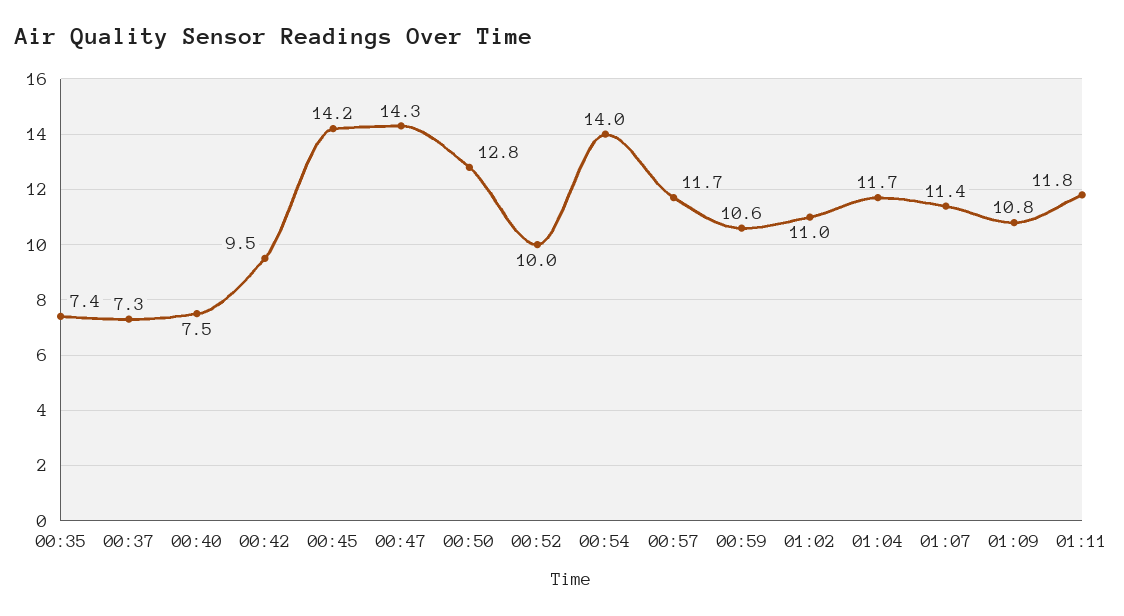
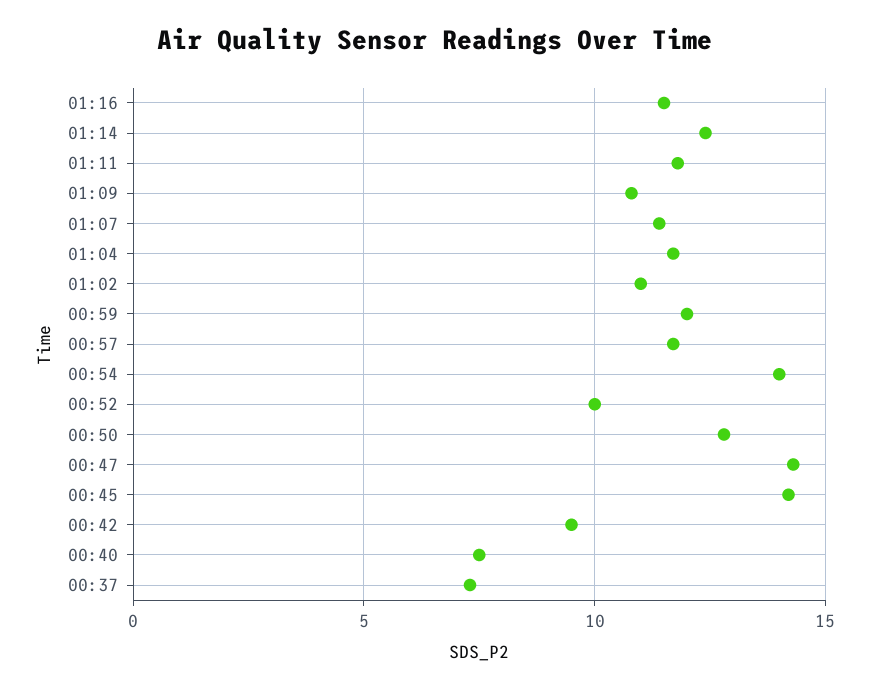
00:35: 7.4 -> none
00:59: 10.6 -> 12
01:16: none -> 11.5
01:14: none -> 12.5

